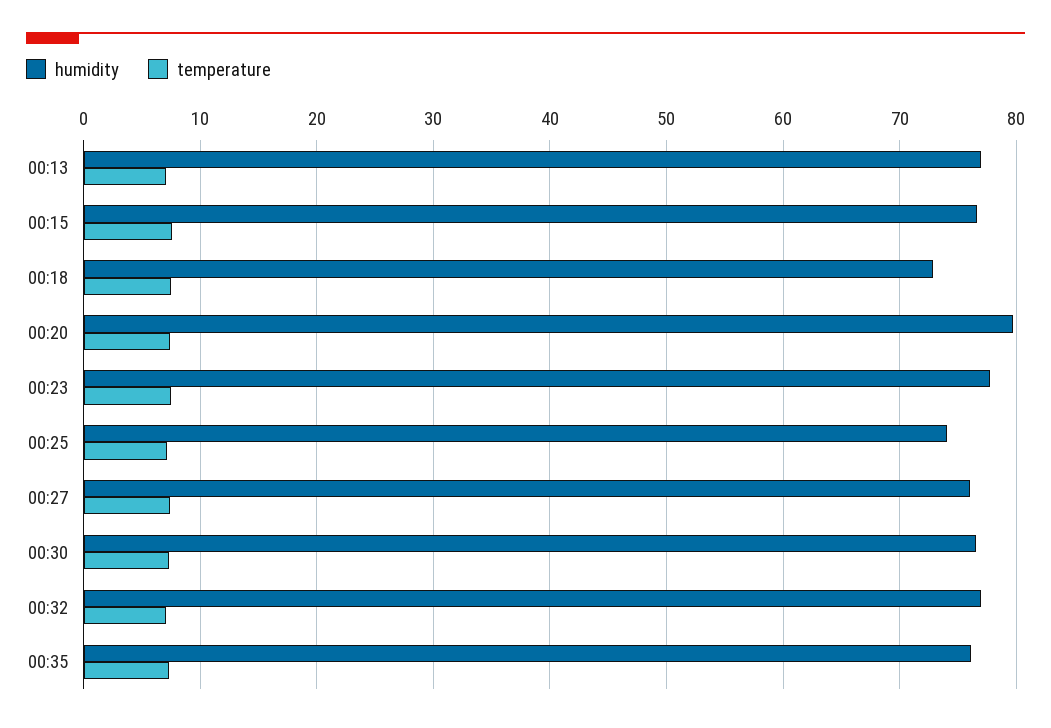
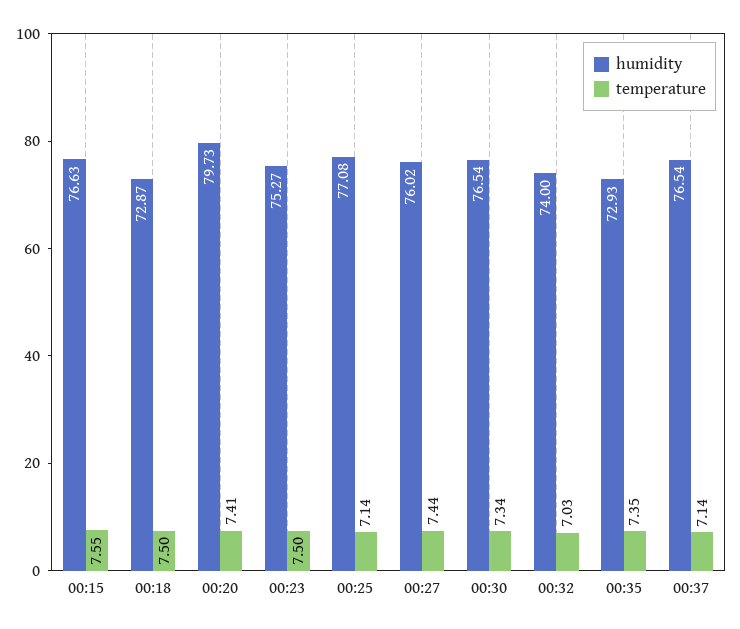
humidity, 00:13: 77 -> none
temperature, 00:13: 7 -> none
humidity, 00:23: 78 -> 75.27
humidity, 00:25: 74 -> 77.08
humidity, 00:32: 77 -> 74
humidity, 00:35: 76 -> 72.93
humidity, 00:37: none -> 76.54
temperature, 00:37: none -> 7.14

